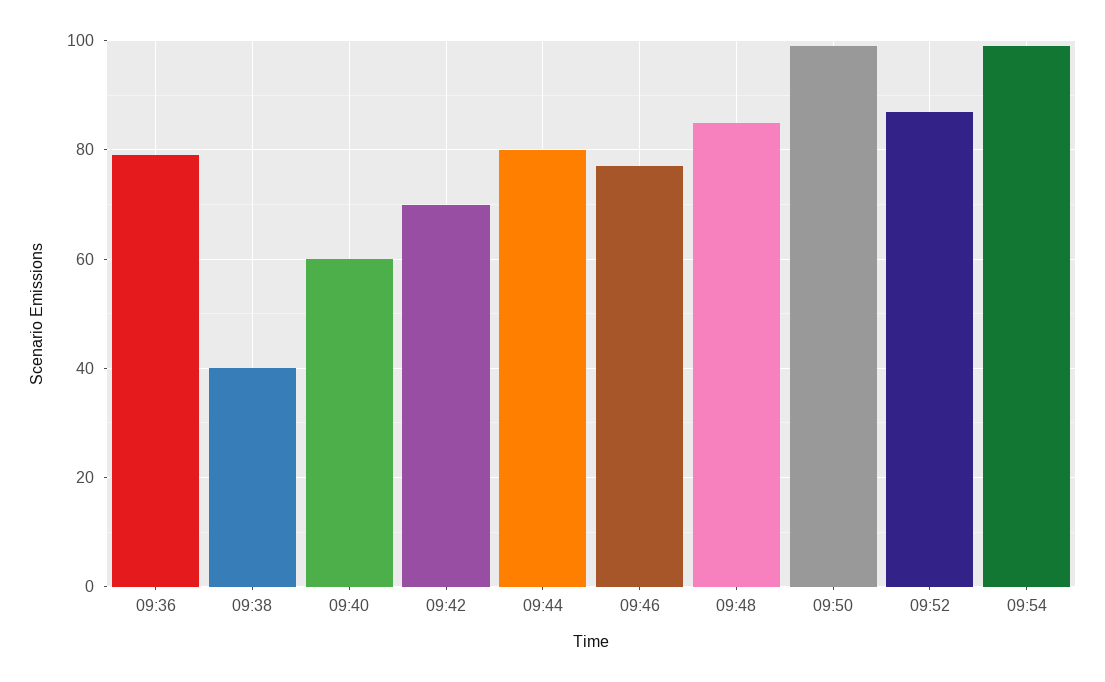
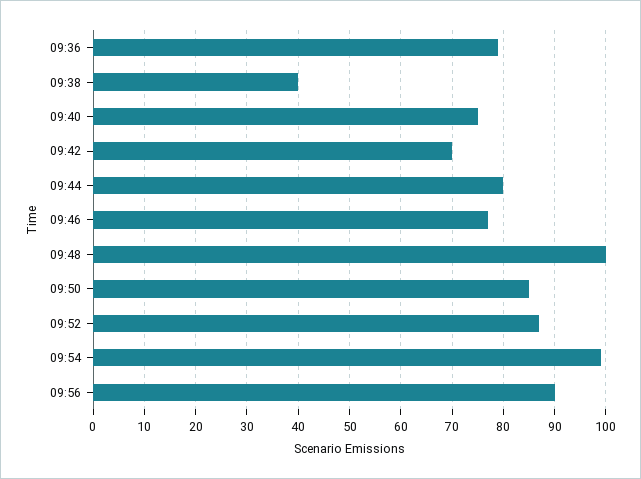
09:40: 60 -> 75
09:48: 85 -> 100
09:50: 100 -> 85
09:56: none -> 90

